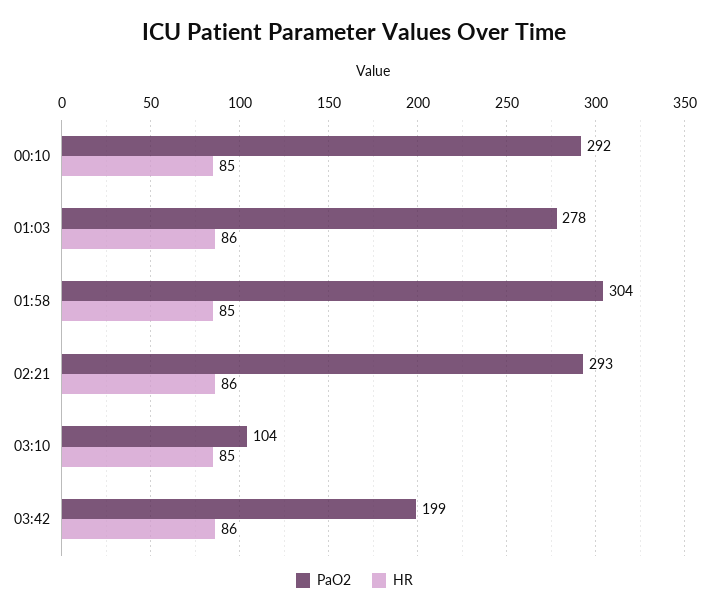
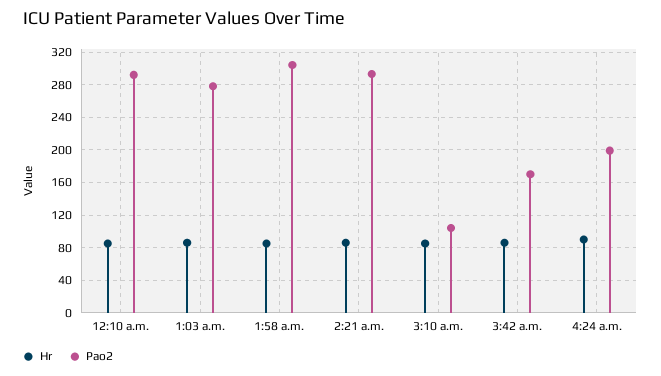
PaO2, 03:42: 199 -> 170
HR, 4:24 a.m.: none -> 90
PaO2, 4:24 a.m.: none -> 200

